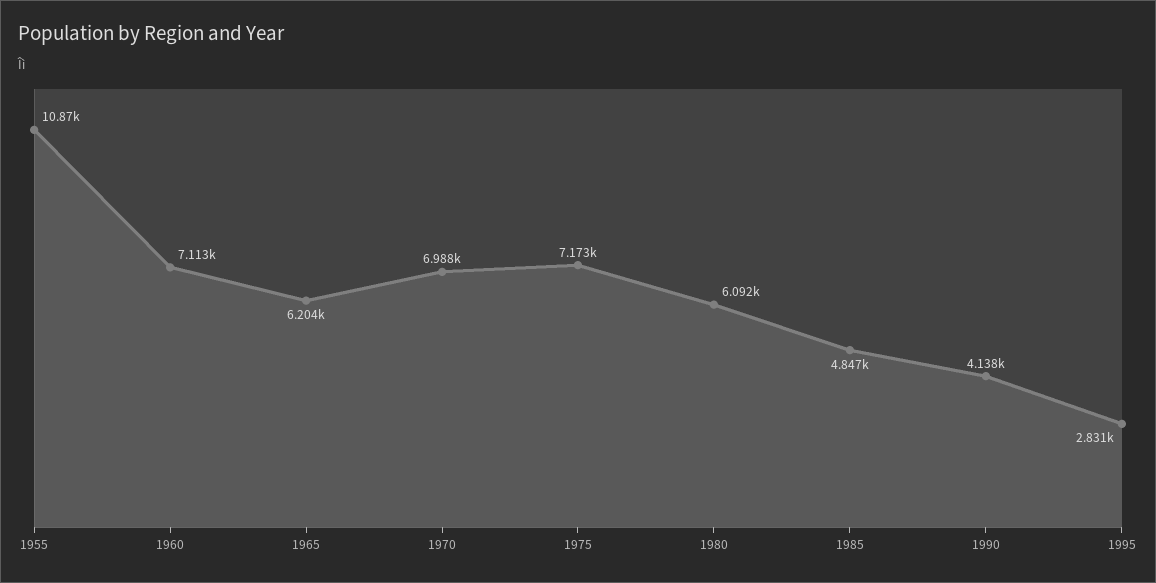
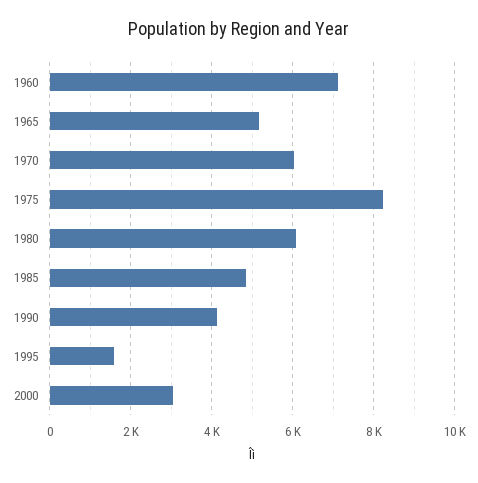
1955: 10870 -> none
1965: 6204 -> 5200
1970: 6988 -> 6000
1975: 7173 -> 8200
1995: 2831 -> 1600
2000: none -> 3000

